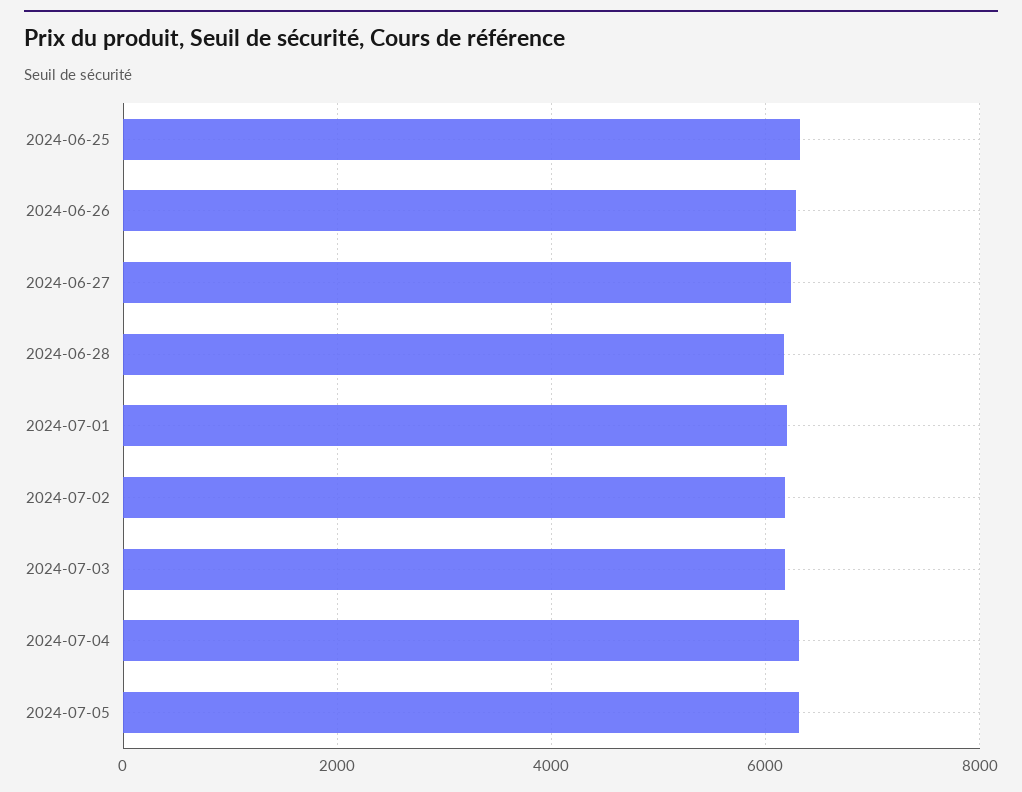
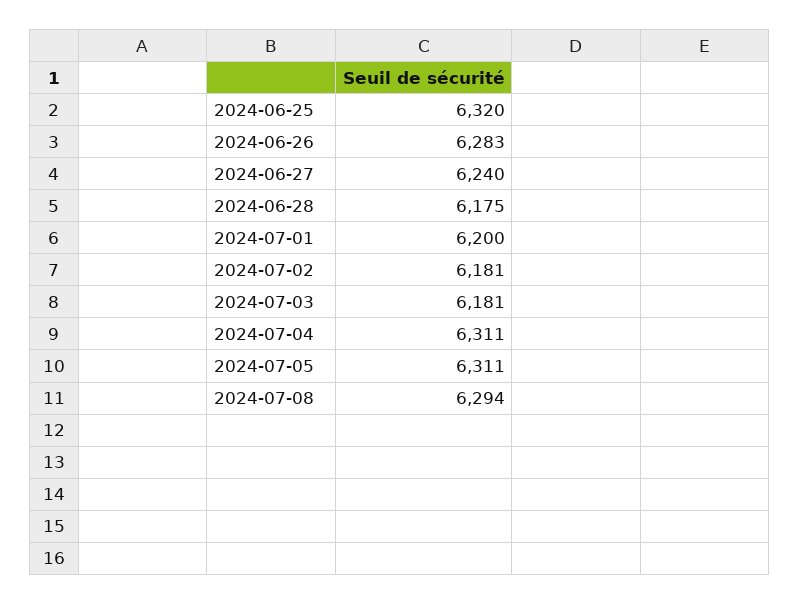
2024-07-08: none -> 6294

